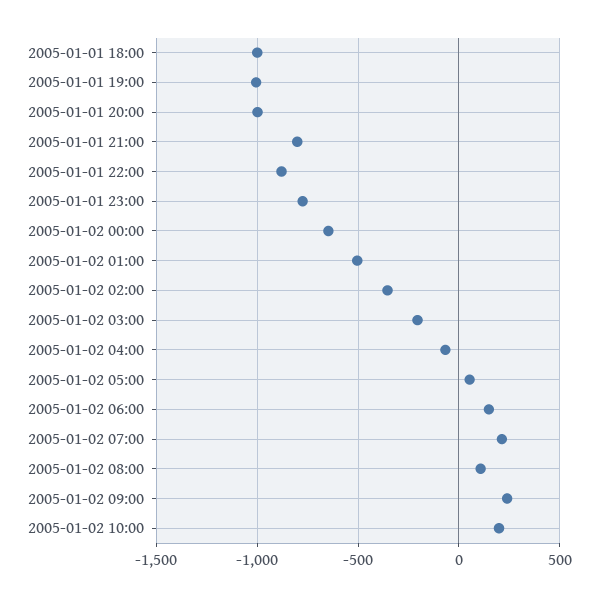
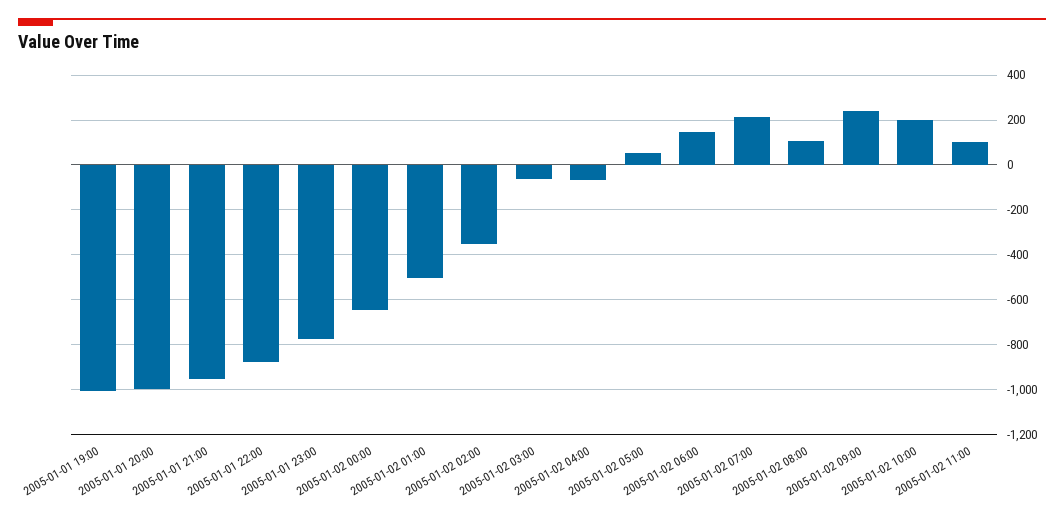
2005-01-01 18:00: -1000 -> none
2005-01-01 21:00: -800 -> -950
2005-01-02 03:00: -200 -> -50
2005-01-02 11:00: none -> 100

